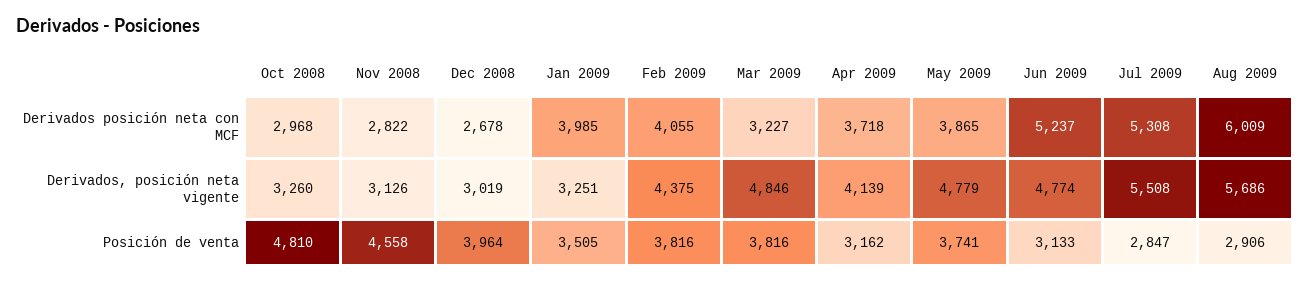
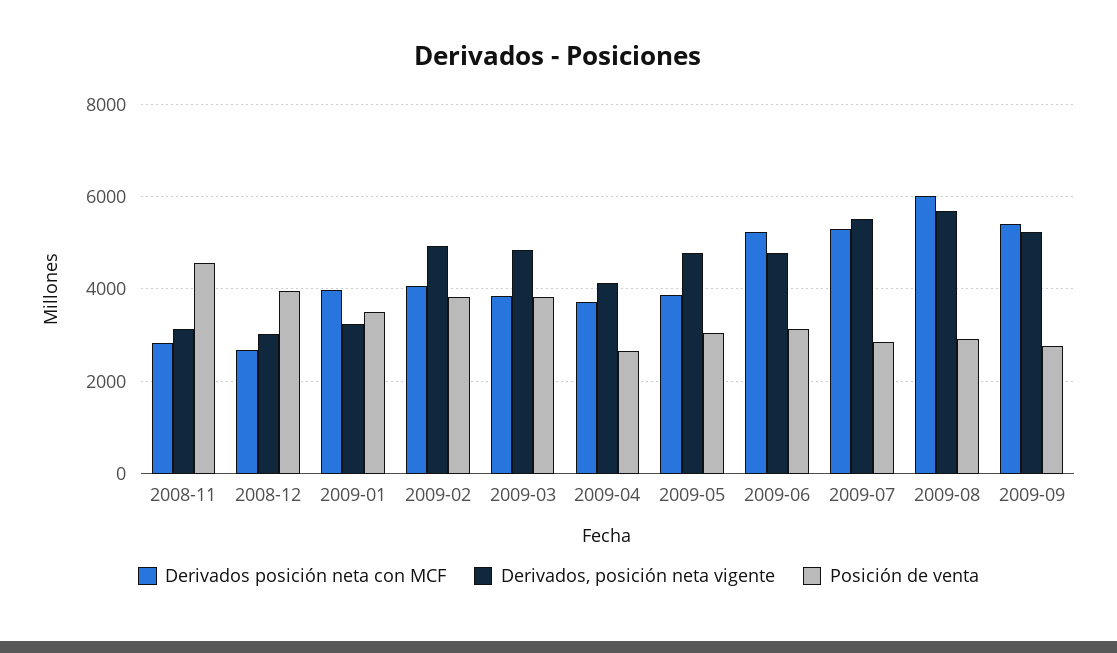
Derivados posición neta con MCF, Oct 2008: 2968 -> none
Derivados posición neta con MCF, Mar 2009: 3227 -> 3800
Derivados, posición neta vigente, Oct 2008: 3260 -> none
Derivados, posición neta vigente, Feb 2009: 4375 -> 5000
Posición de venta, Oct 2008: 4810 -> none
Posición de venta, Apr 2009: 3162 -> 2600
Posición de venta, May 2009: 3741 -> 3000
Derivados posición neta con MCF, 2009-09: none -> 5400
Derivados, posición neta vigente, 2009-09: none -> 5200
Posición de venta, 2009-09: none -> 2800

